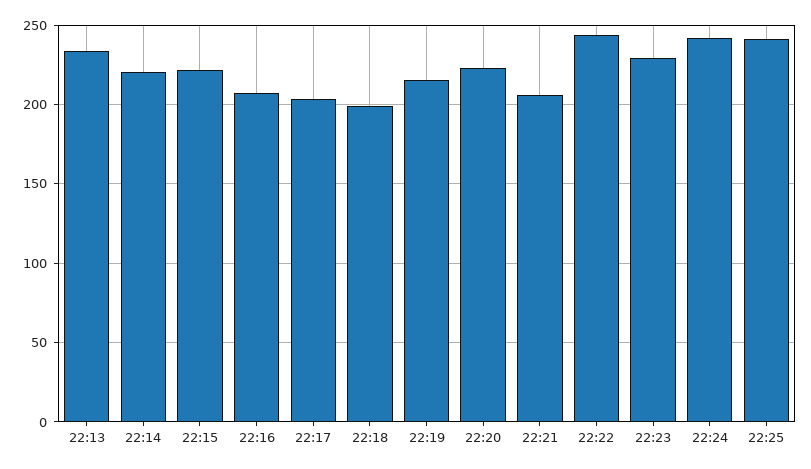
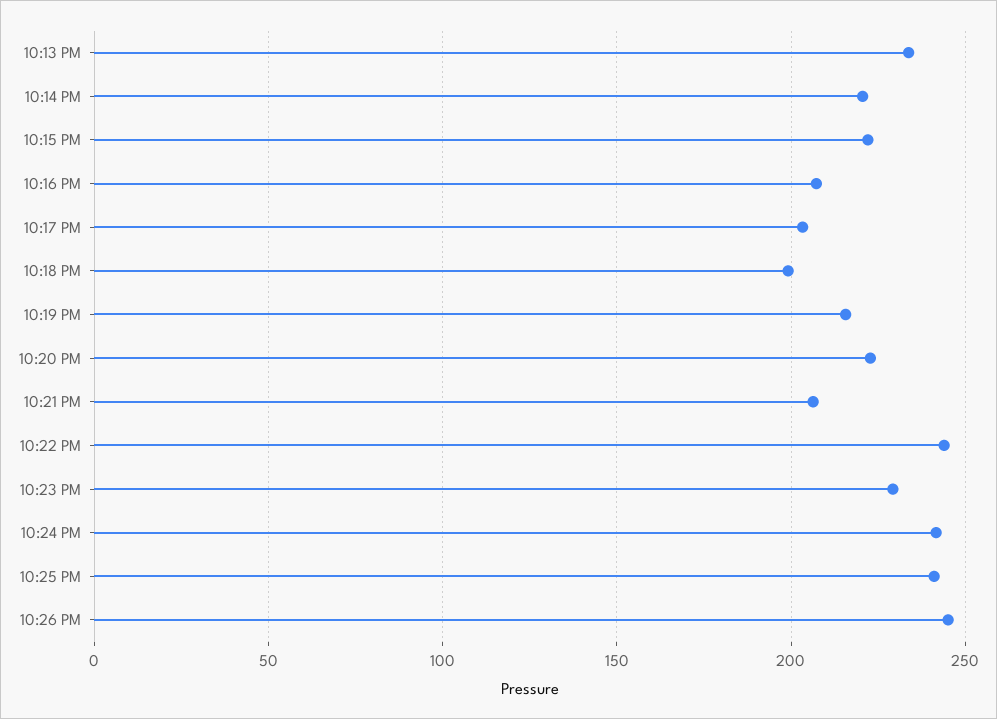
10:26 PM: none -> 245

